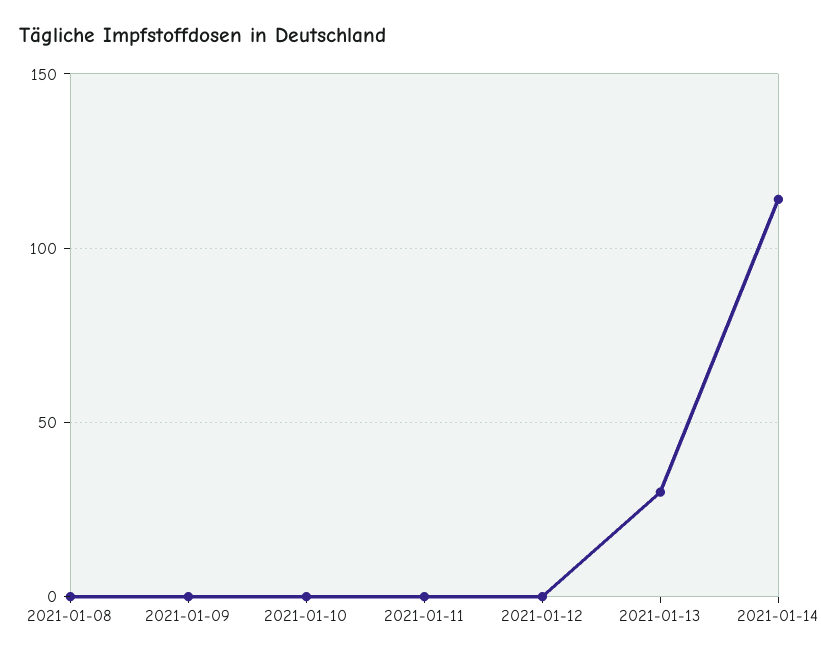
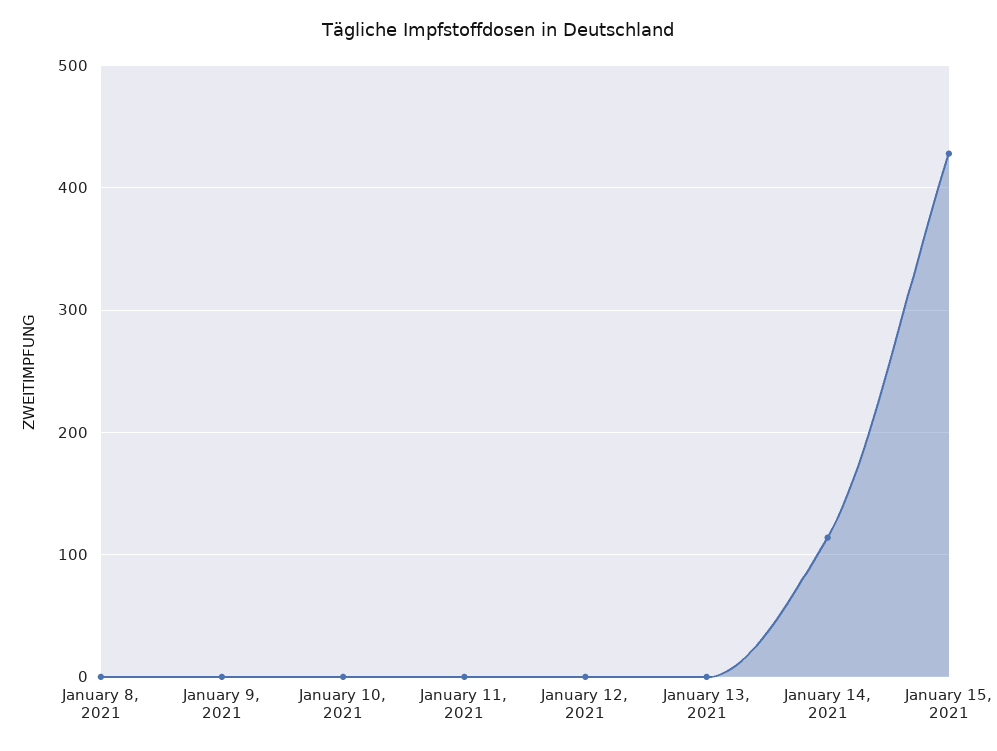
2021-01-13: 30 -> 0
January 15, 2021: none -> 430

